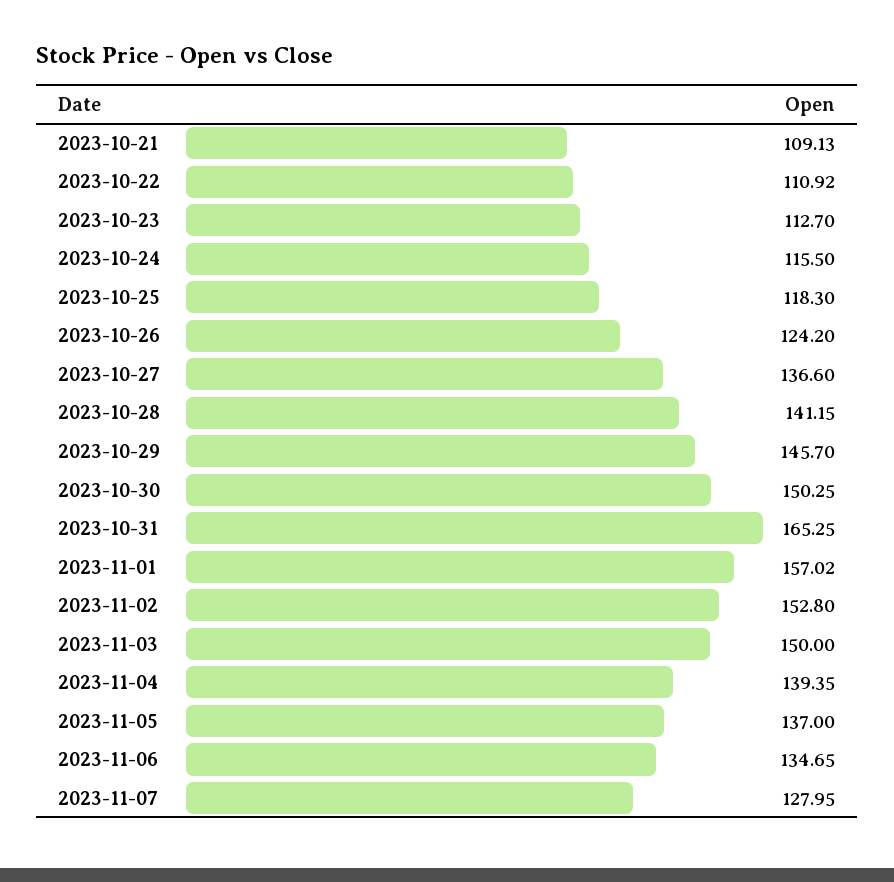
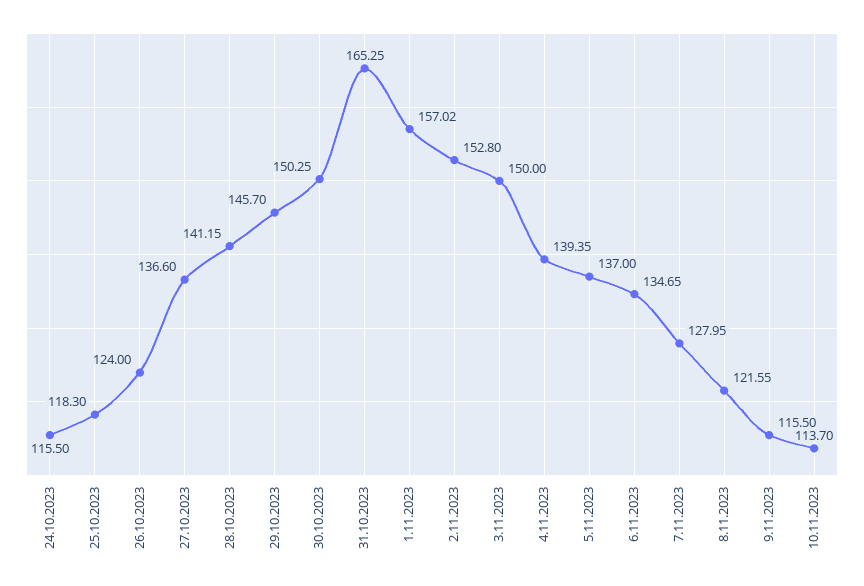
2023-10-21: 109.13 -> none
2023-10-22: 110.92 -> none
2023-10-23: 112.7 -> none
2023-10-26: 124.2 -> 124
8.11.2023: none -> 121.55
9.11.2023: none -> 115.5
10.11.2023: none -> 113.7

